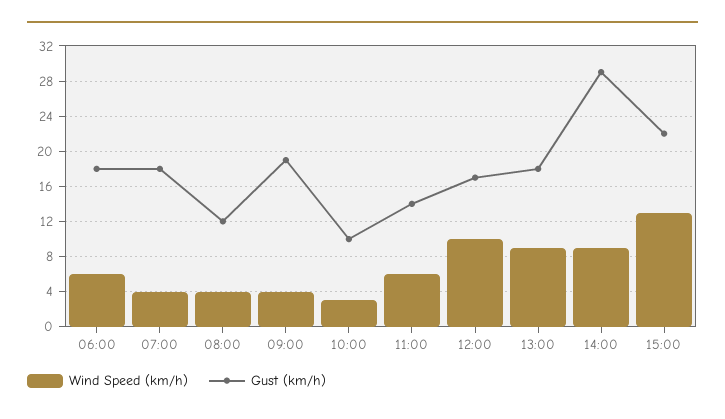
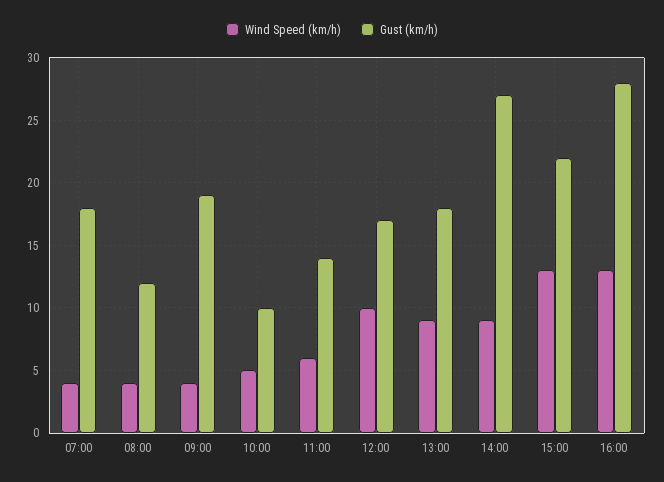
Wind Speed (km/h), 06:00: 6 -> none
Gust (km/h), 06:00: 18 -> none
Wind Speed (km/h), 10:00: 3 -> 5
Gust (km/h), 14:00: 29 -> 27
Wind Speed (km/h), 16:00: none -> 13
Gust (km/h), 16:00: none -> 28

